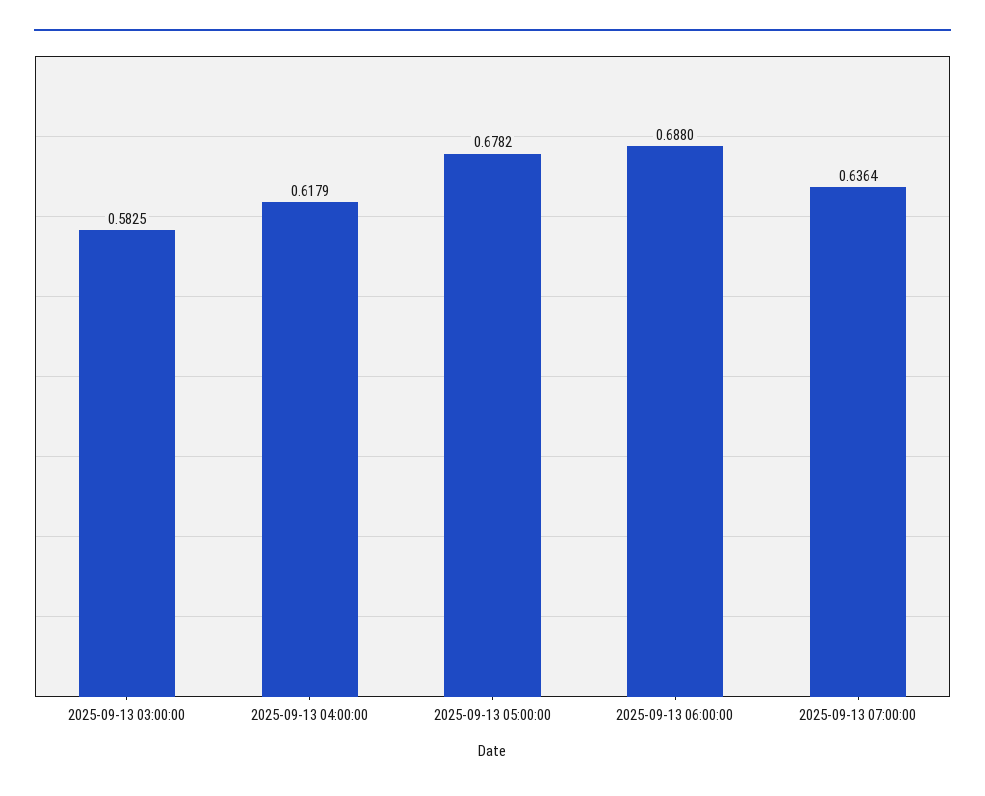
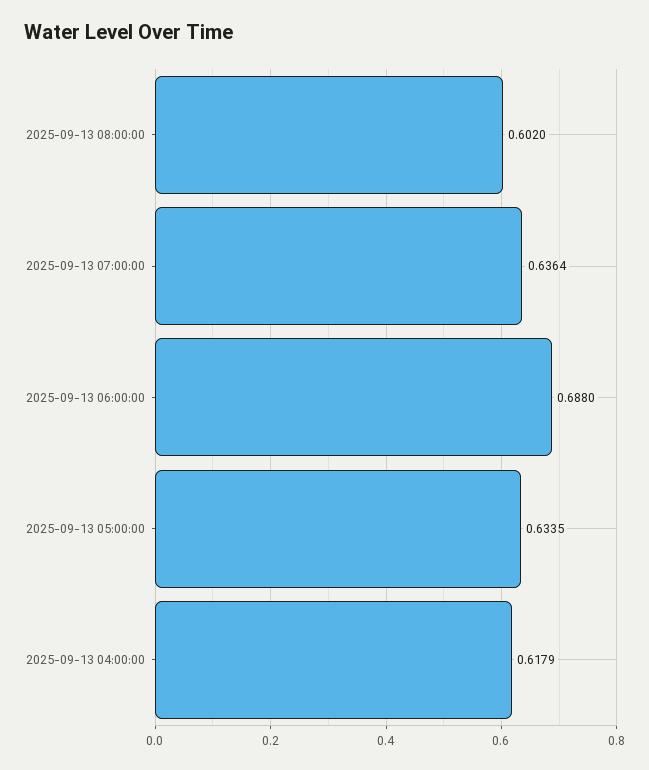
2025-09-13 03:00:00: 0.5825 -> none
2025-09-13 05:00:00: 0.6782 -> 0.6335
2025-09-13 08:00:00: none -> 0.602

